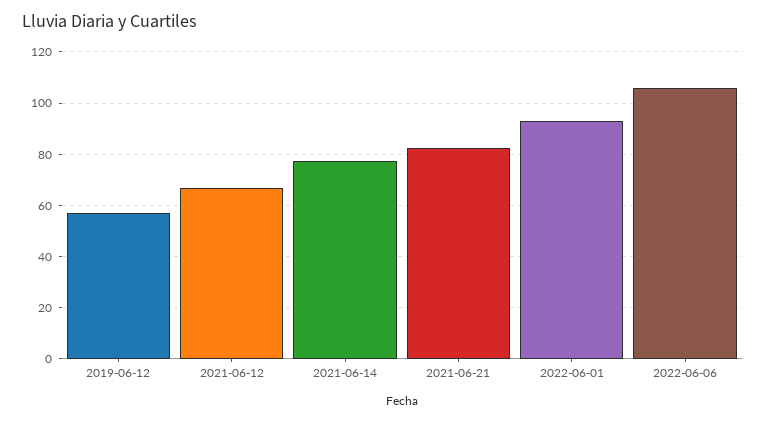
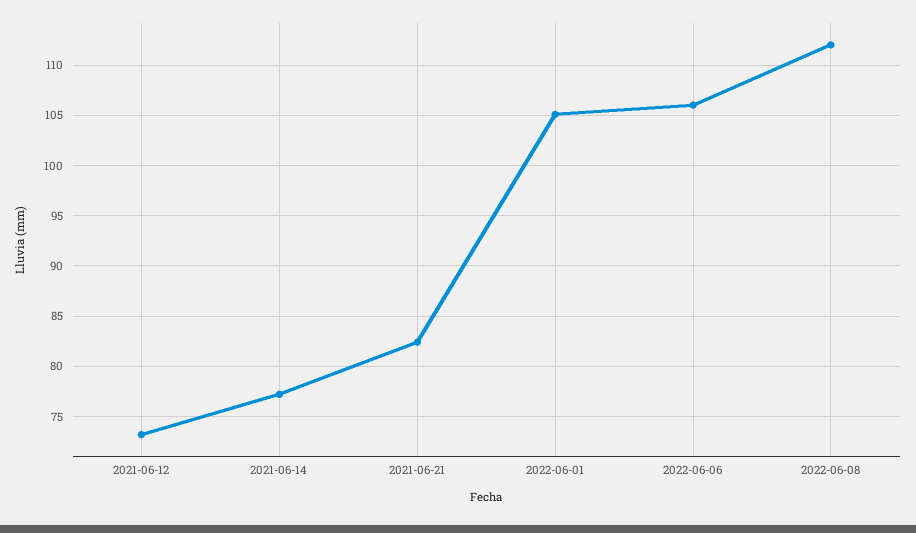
2019-06-12: 57.5 -> none
2021-06-12: 67.5 -> 73
2022-06-01: 92.5 -> 105
2022-06-08: none -> 112

